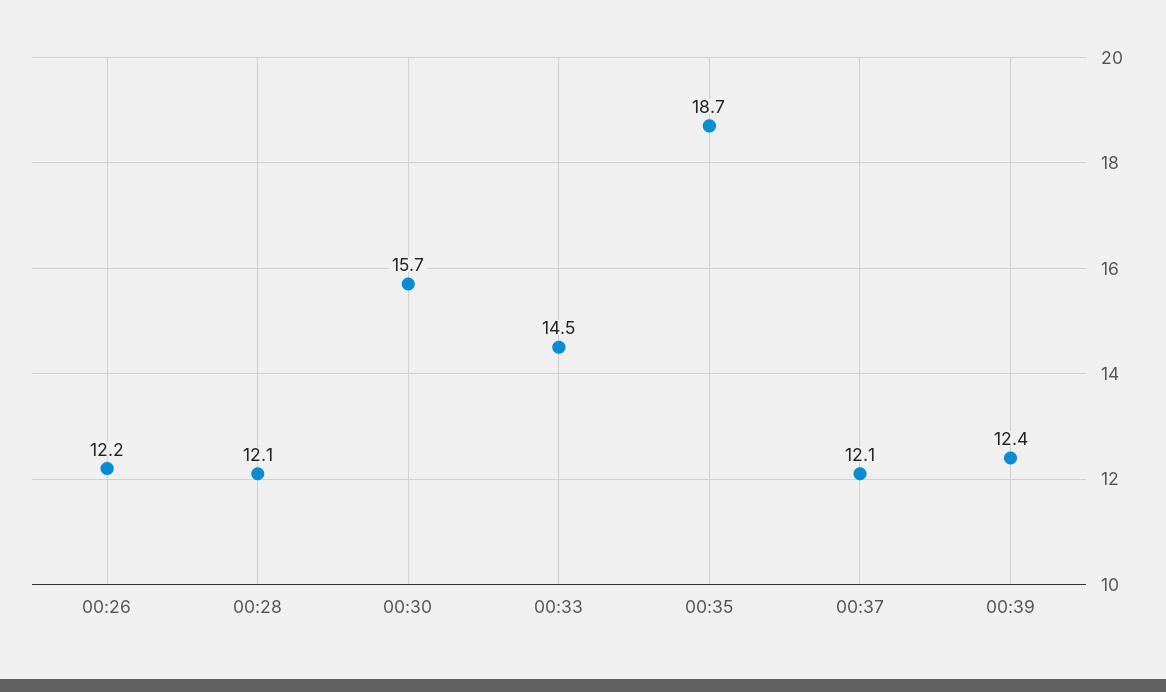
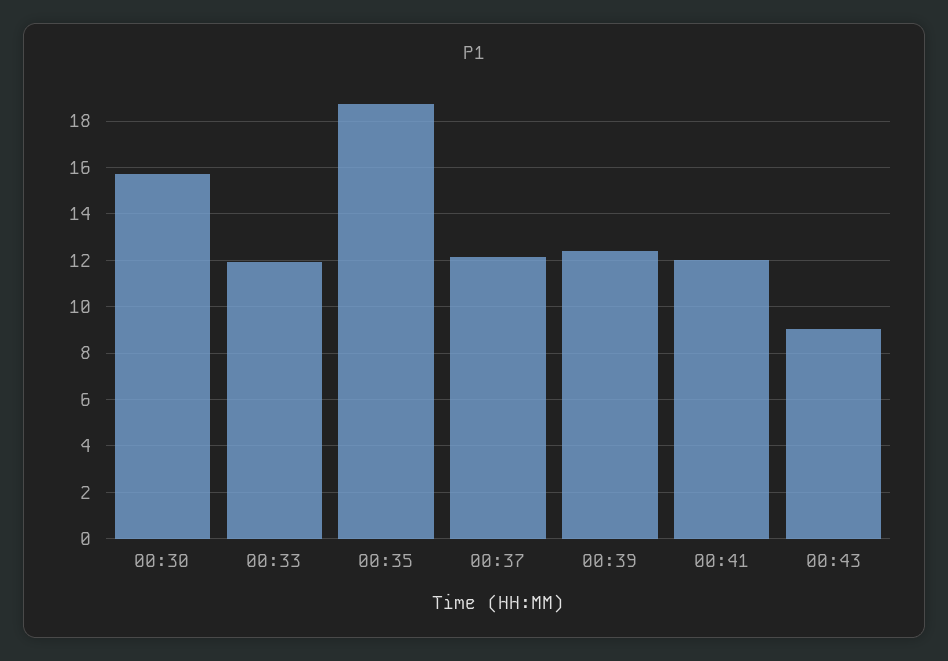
00:26: 12.2 -> none
00:28: 12.1 -> none
00:33: 14.5 -> 12
00:41: none -> 12
00:43: none -> 9

